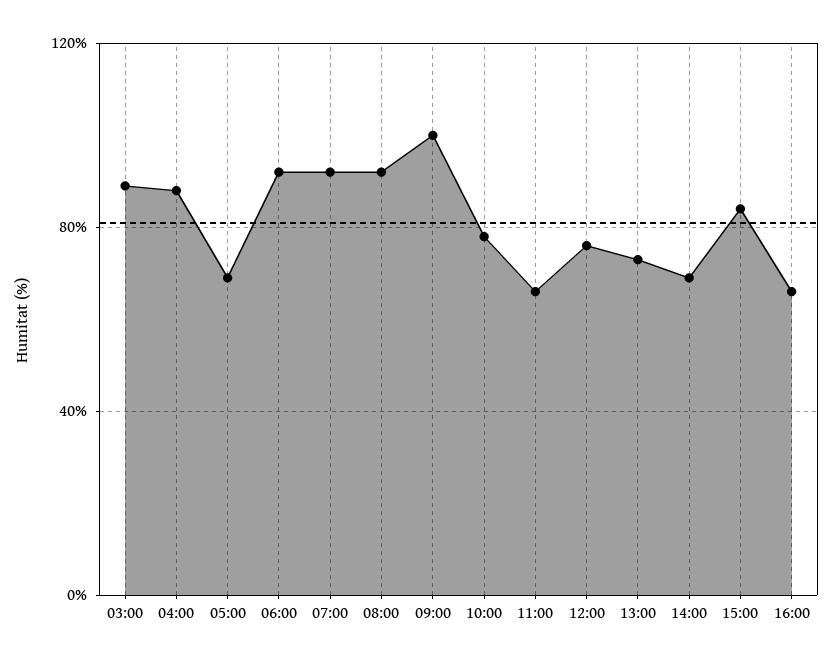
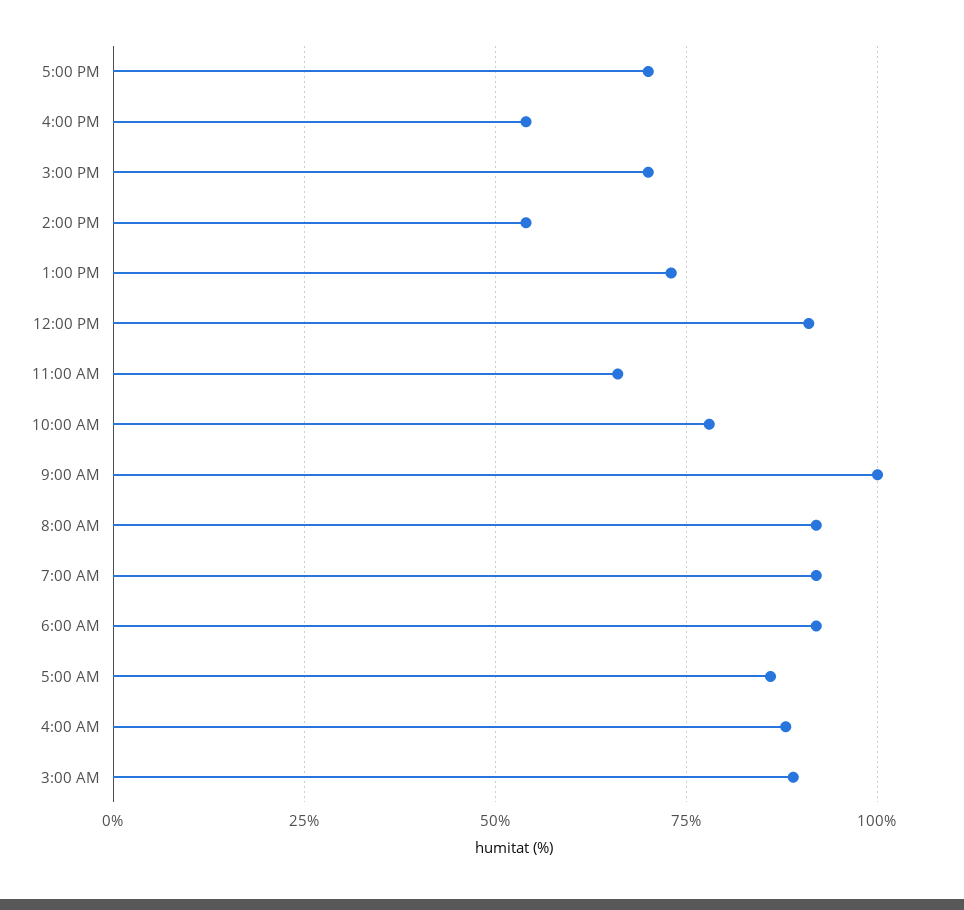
05:00: 70 -> 85
12:00: 75 -> 90
14:00: 70 -> 55
15:00: 85 -> 70
16:00: 65 -> 55
5:00 PM: none -> 70

